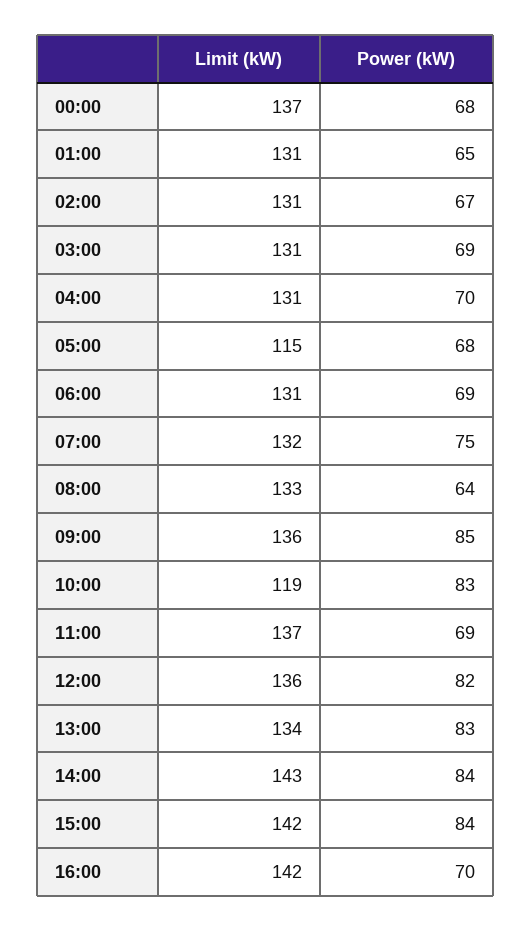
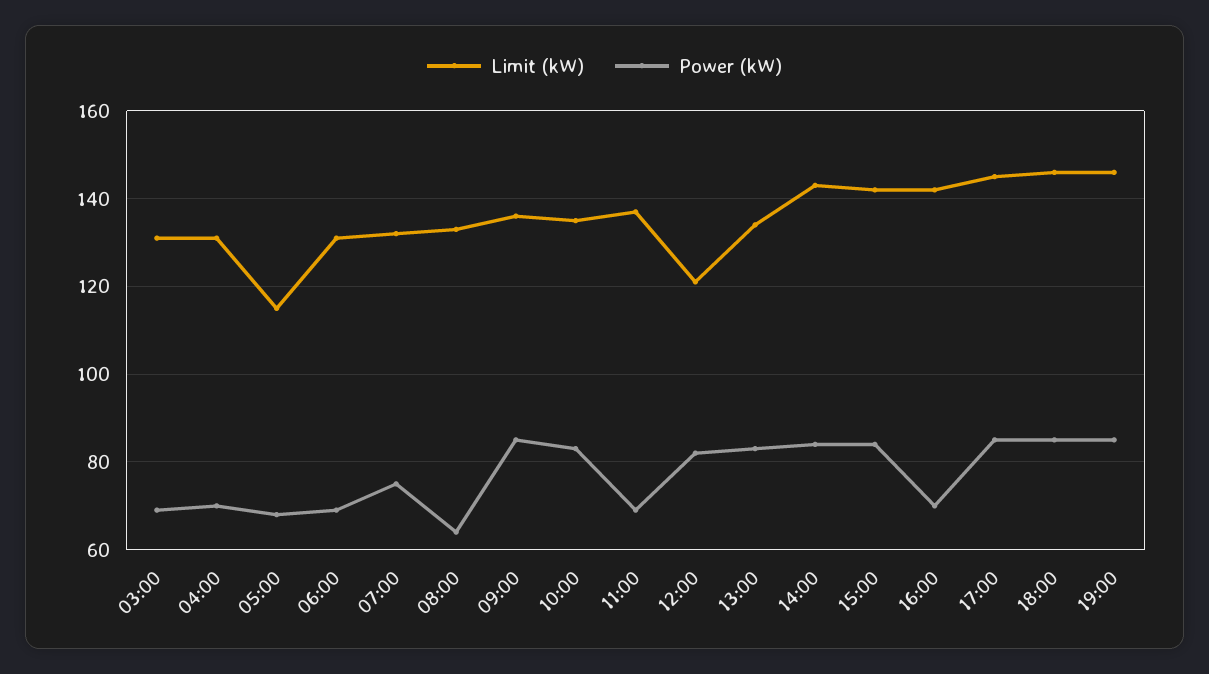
Limit (kW), 00:00: 137 -> none
Power (kW), 00:00: 68 -> none
Limit (kW), 01:00: 131 -> none
Power (kW), 01:00: 65 -> none
Limit (kW), 02:00: 131 -> none
Power (kW), 02:00: 67 -> none
Limit (kW), 10:00: 119 -> 135
Limit (kW), 12:00: 136 -> 120
Limit (kW), 17:00: none -> 145
Power (kW), 17:00: none -> 85
Limit (kW), 18:00: none -> 145
Power (kW), 18:00: none -> 85
Limit (kW), 19:00: none -> 145
Power (kW), 19:00: none -> 85

